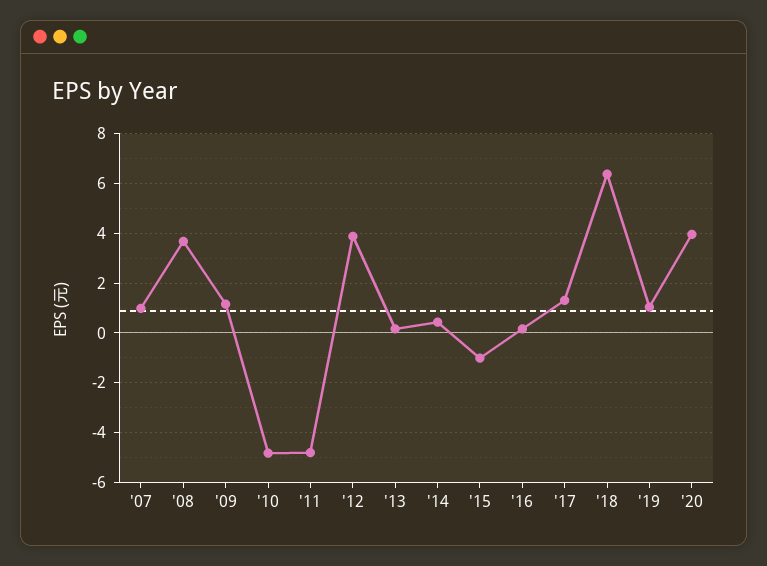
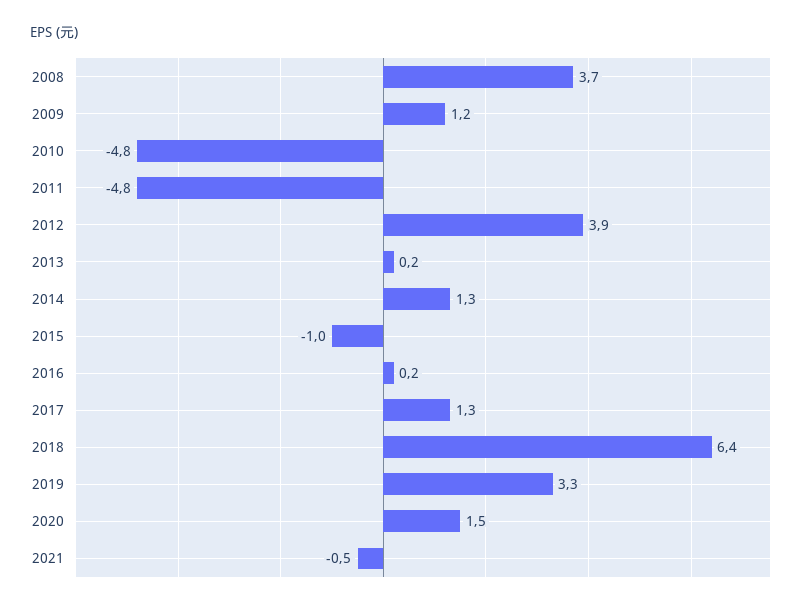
'07: 1 -> none
'14: 0.5 -> 1.3
'19: 1 -> 3.3
'20: 4 -> 1.5
2021: none -> -0.5

